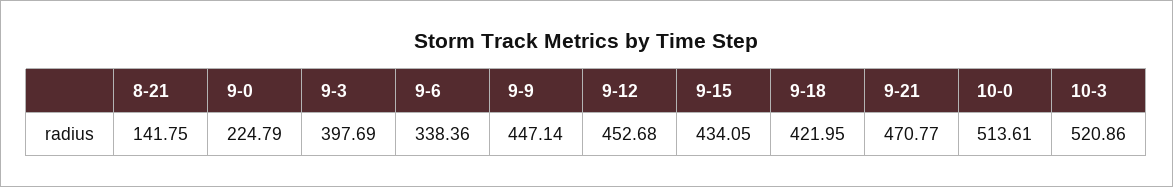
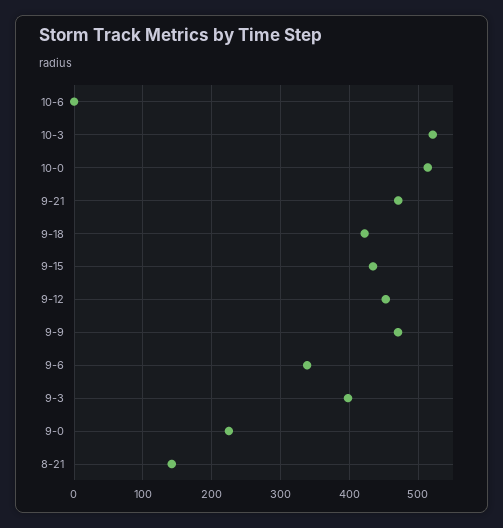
9-9: 447.14 -> 470
10-6: none -> 0

